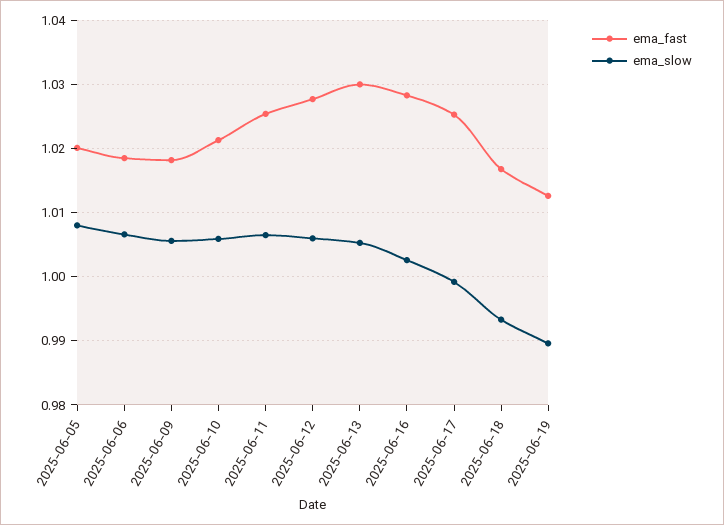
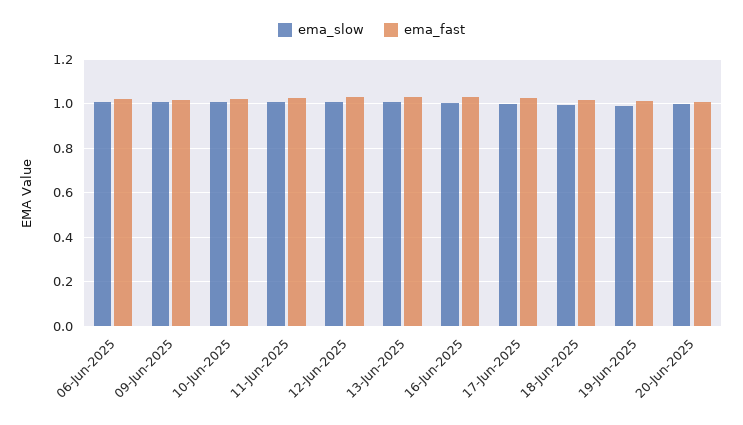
ema_fast, 2025-06-05: 1.02 -> none
ema_slow, 2025-06-05: 1.008 -> none
ema_slow, 20-Jun-2025: none -> 1
ema_fast, 20-Jun-2025: none -> 1

